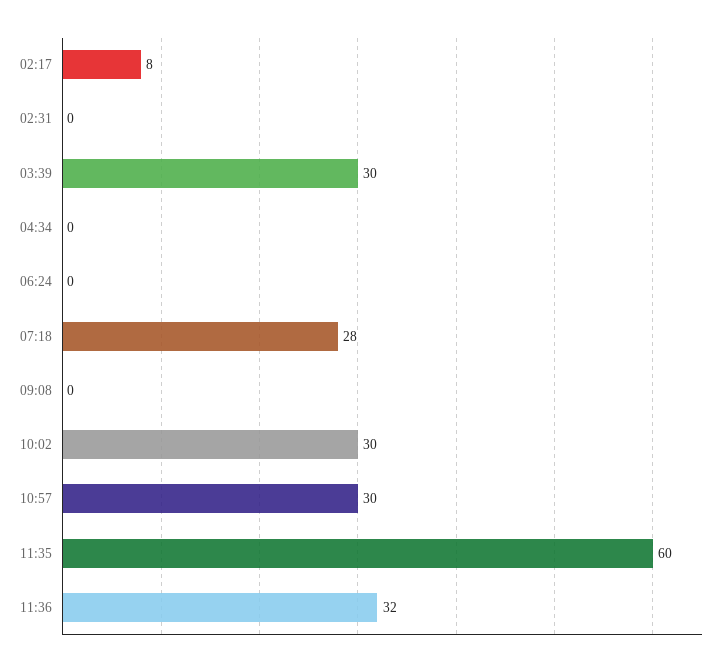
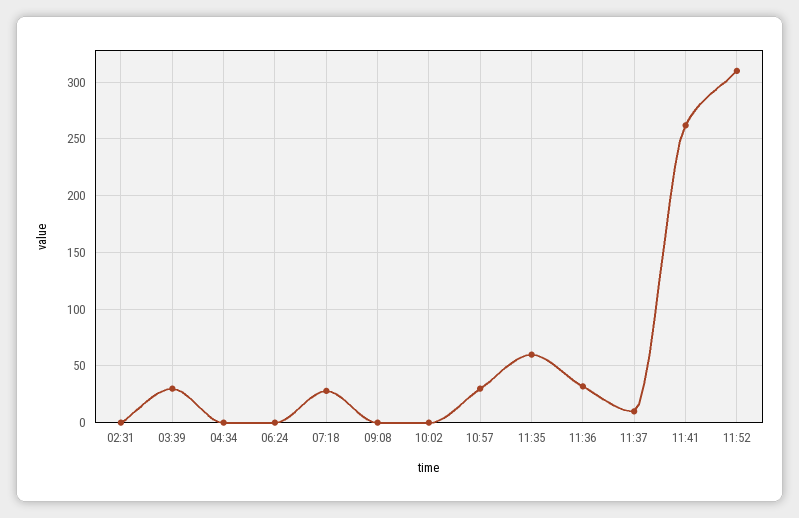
02:17: 8 -> none
10:02: 30 -> 0
11:37: none -> 10
11:41: none -> 260
11:52: none -> 310

